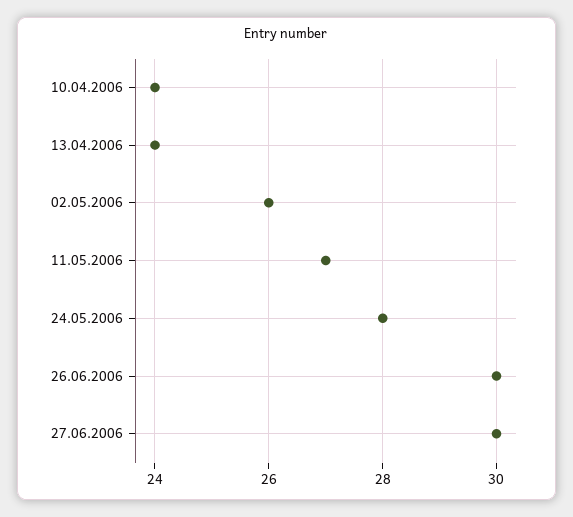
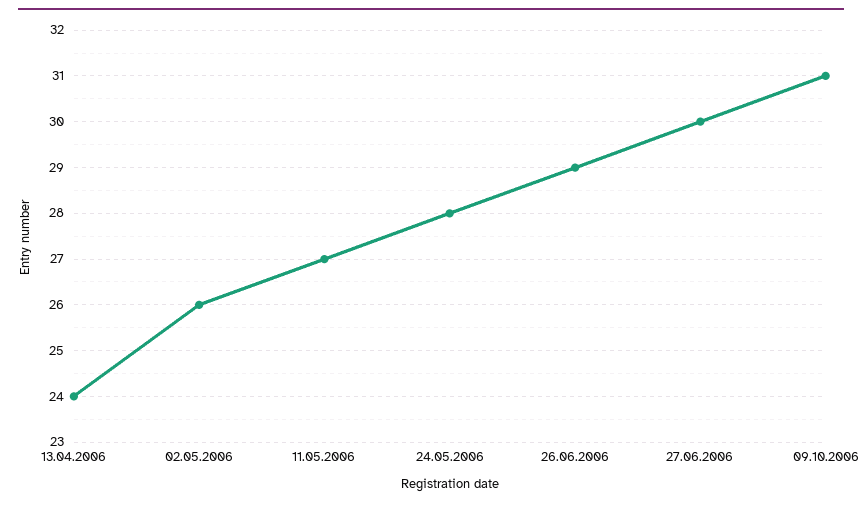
10.04.2006: 24 -> none
26.06.2006: 30 -> 29
09.10.2006: none -> 31

